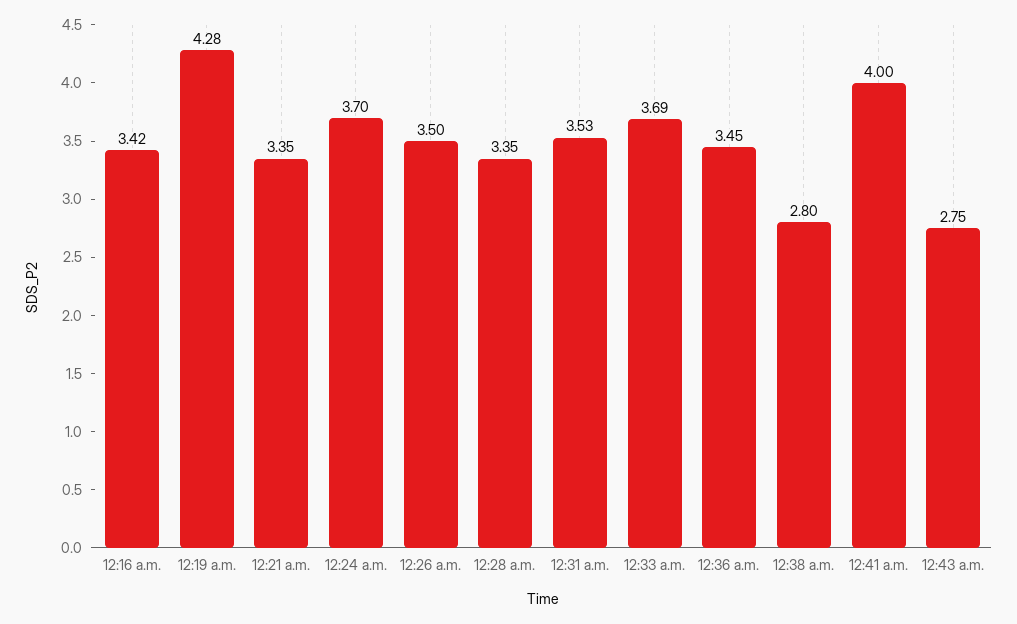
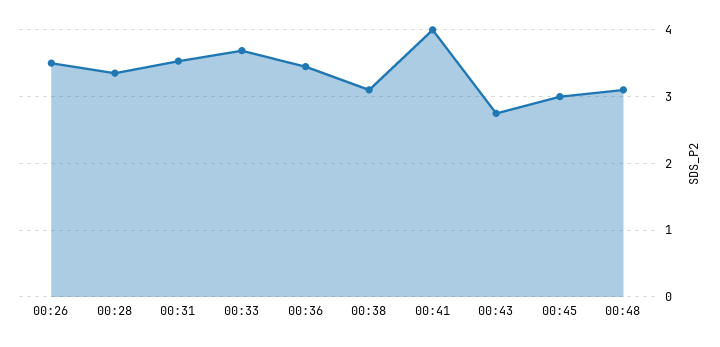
12:16 a.m.: 3.42 -> none
12:19 a.m.: 4.28 -> none
12:21 a.m.: 3.35 -> none
12:24 a.m.: 3.7 -> none
12:38 a.m.: 2.8 -> 3.1
00:45: none -> 3
00:48: none -> 3.1

